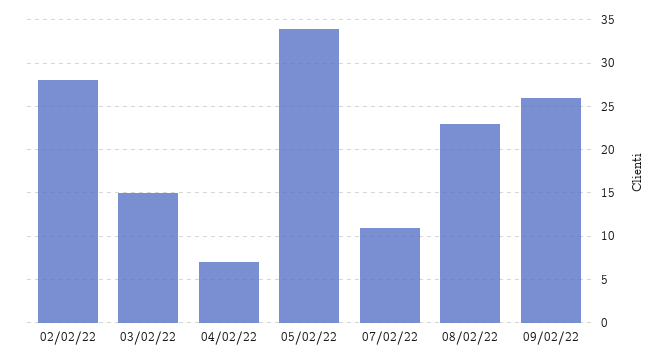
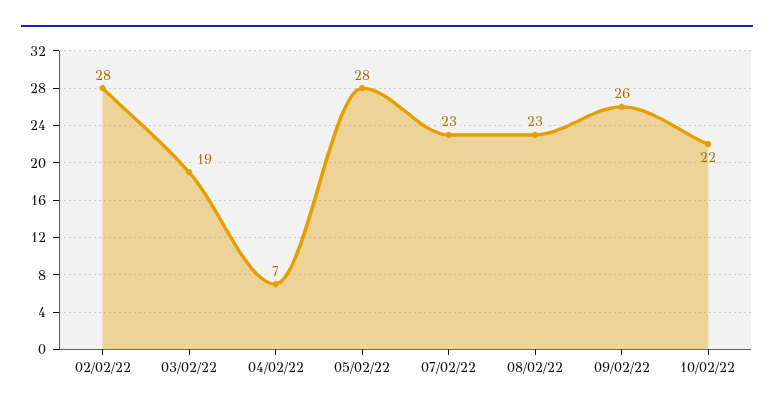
03/02/22: 15 -> 19
05/02/22: 34 -> 28
07/02/22: 11 -> 23
10/02/22: none -> 22

